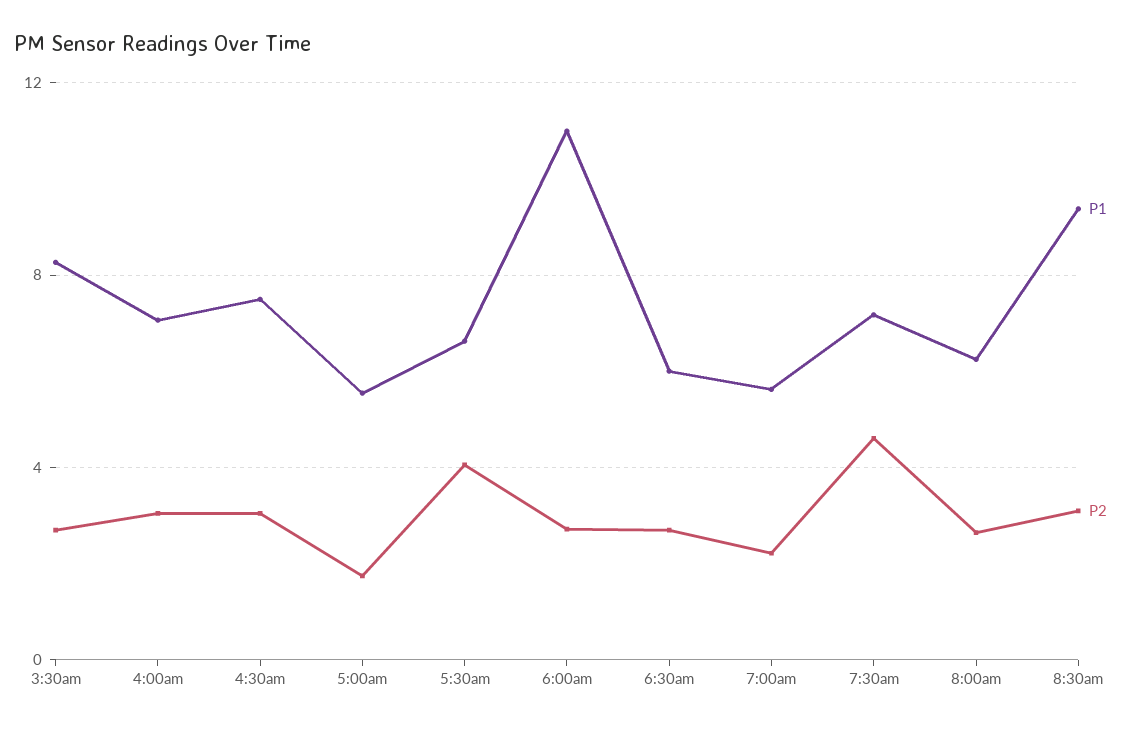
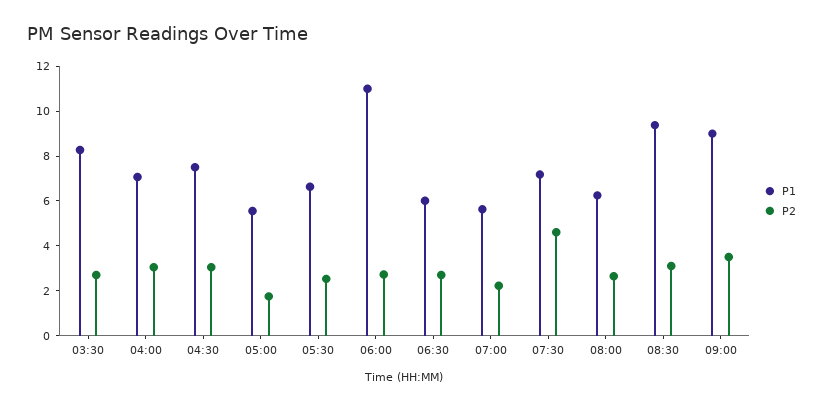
P2, 5:30am: 4 -> 2.5
P1, 09:00: none -> 9
P2, 09:00: none -> 3.5

